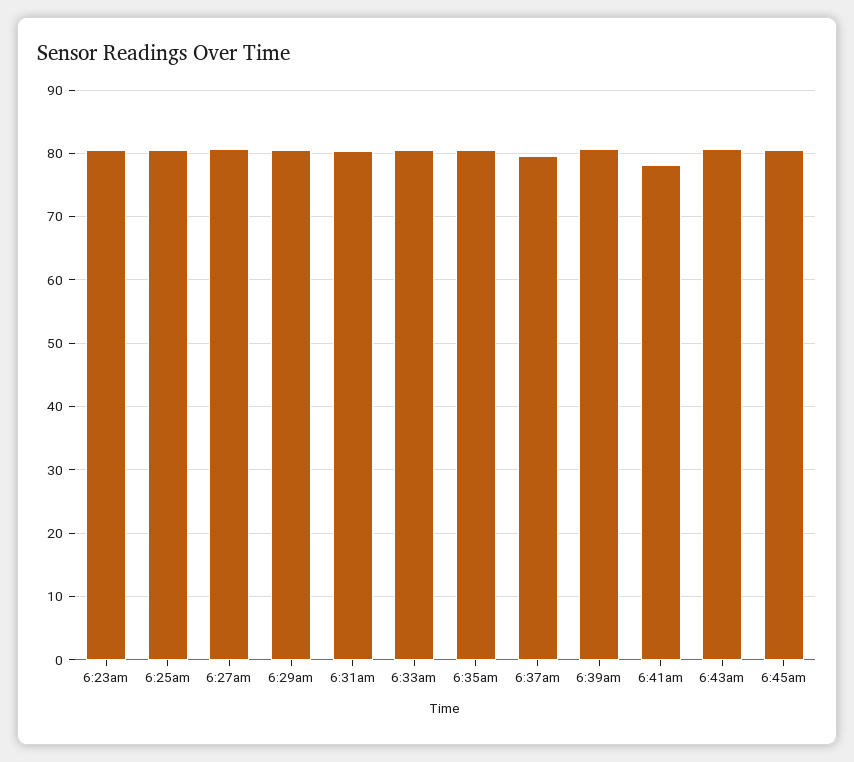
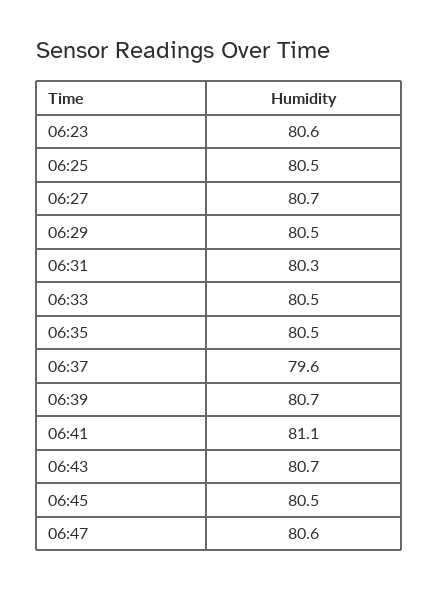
6:41am: 78 -> 81.1
06:47: none -> 80.6

